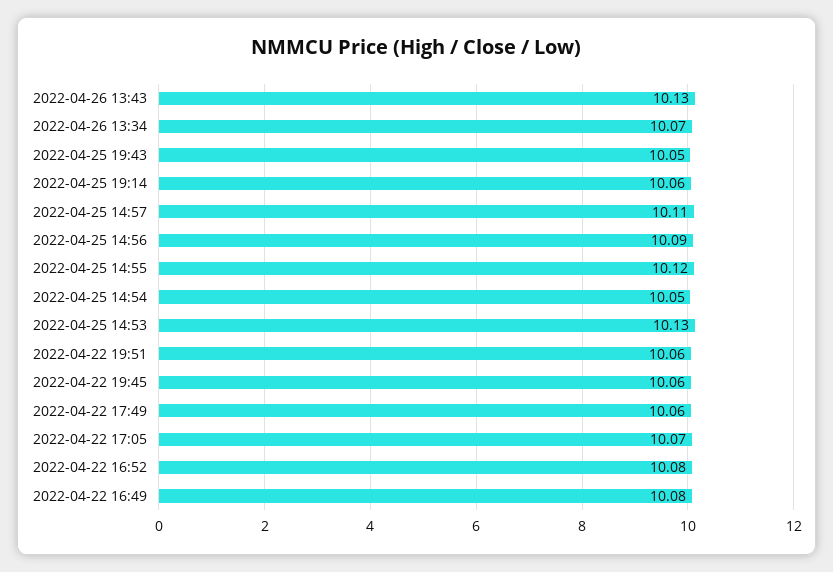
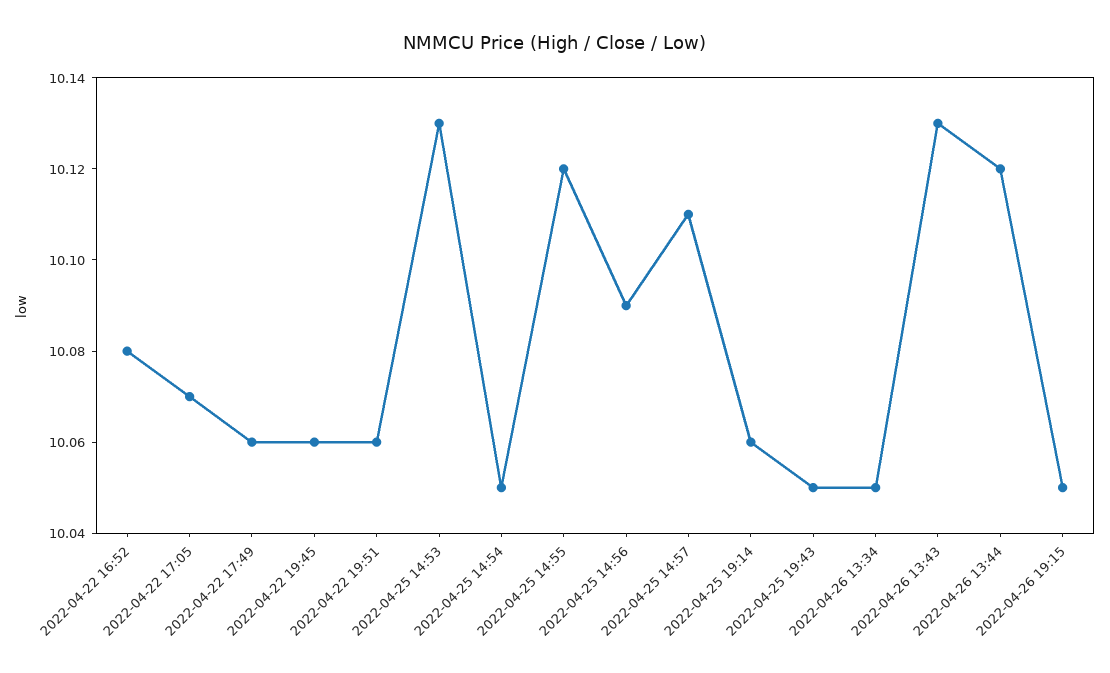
2022-04-26 13:34: 10.07 -> 10.05
2022-04-22 16:49: 10.08 -> none
2022-04-26 13:44: none -> 10.12
2022-04-26 19:15: none -> 10.05

